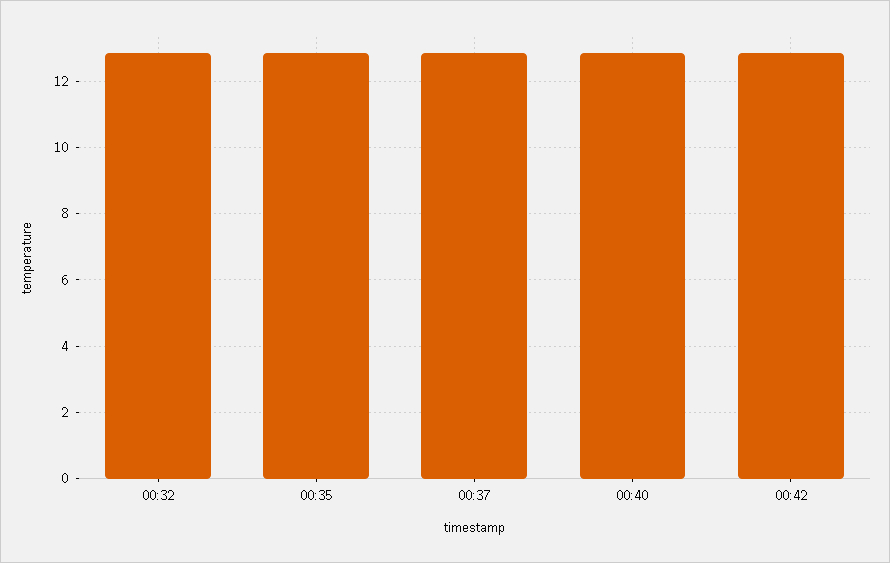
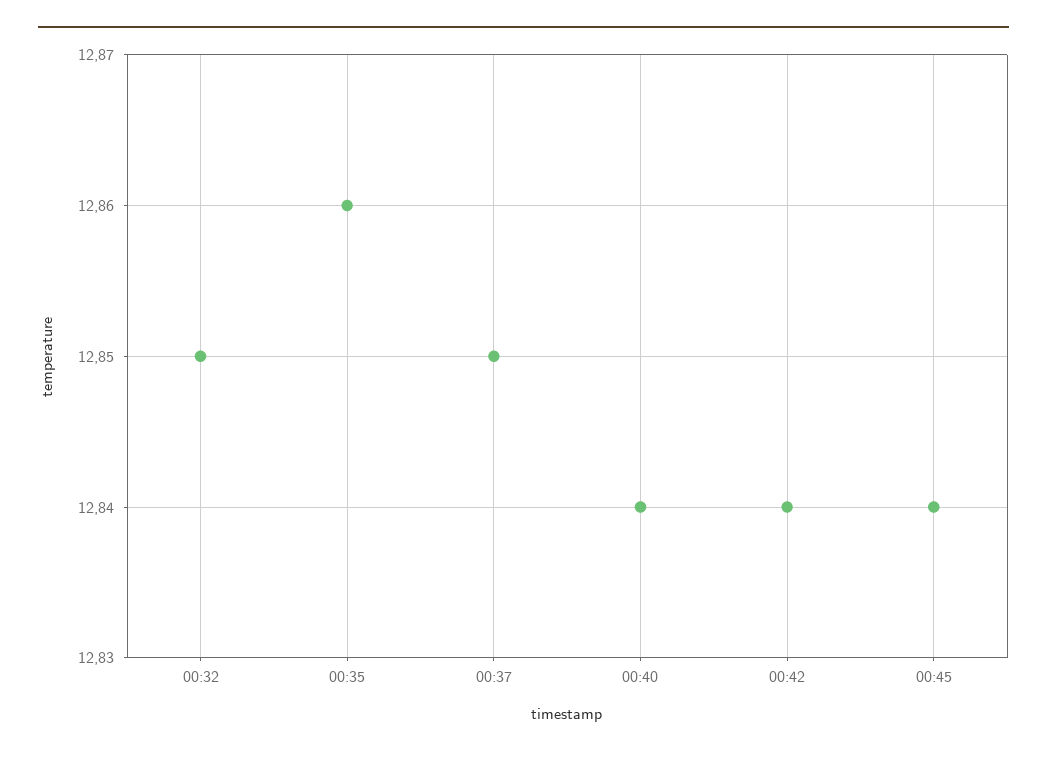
00:45: none -> 12.84

